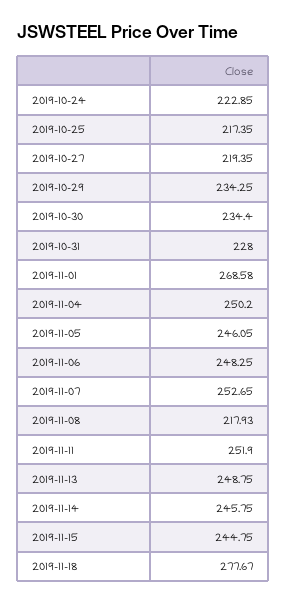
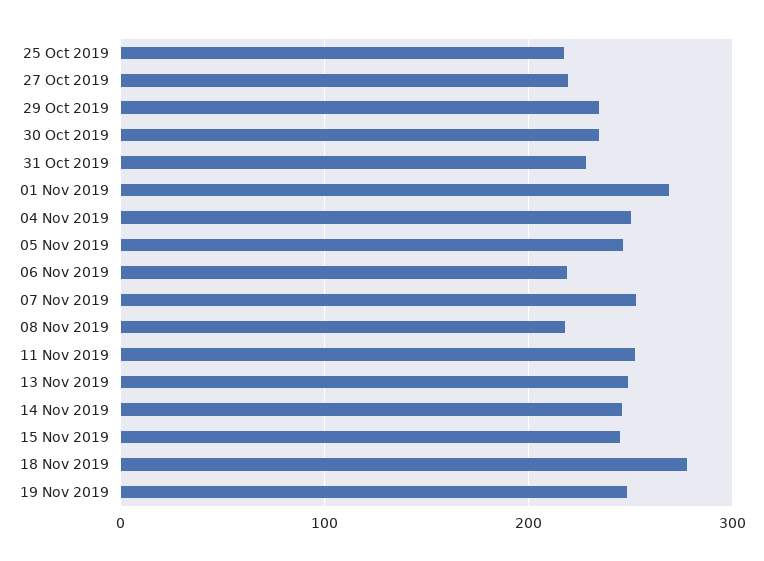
2019-10-24: 222.85 -> none
2019-11-06: 248.25 -> 220
19 Nov 2019: none -> 250

